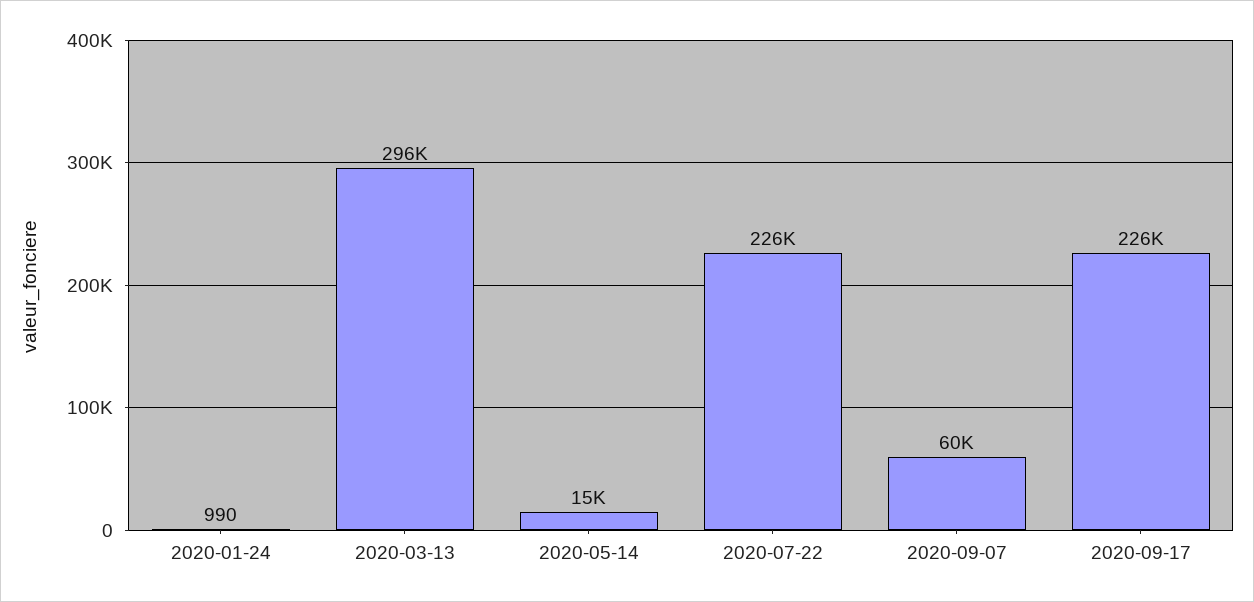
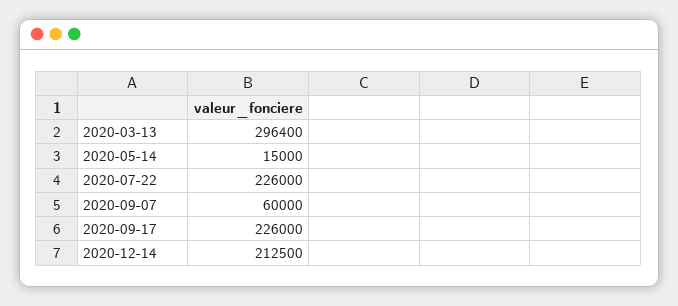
2020-01-24: 990 -> none
2020-12-14: none -> 212500

